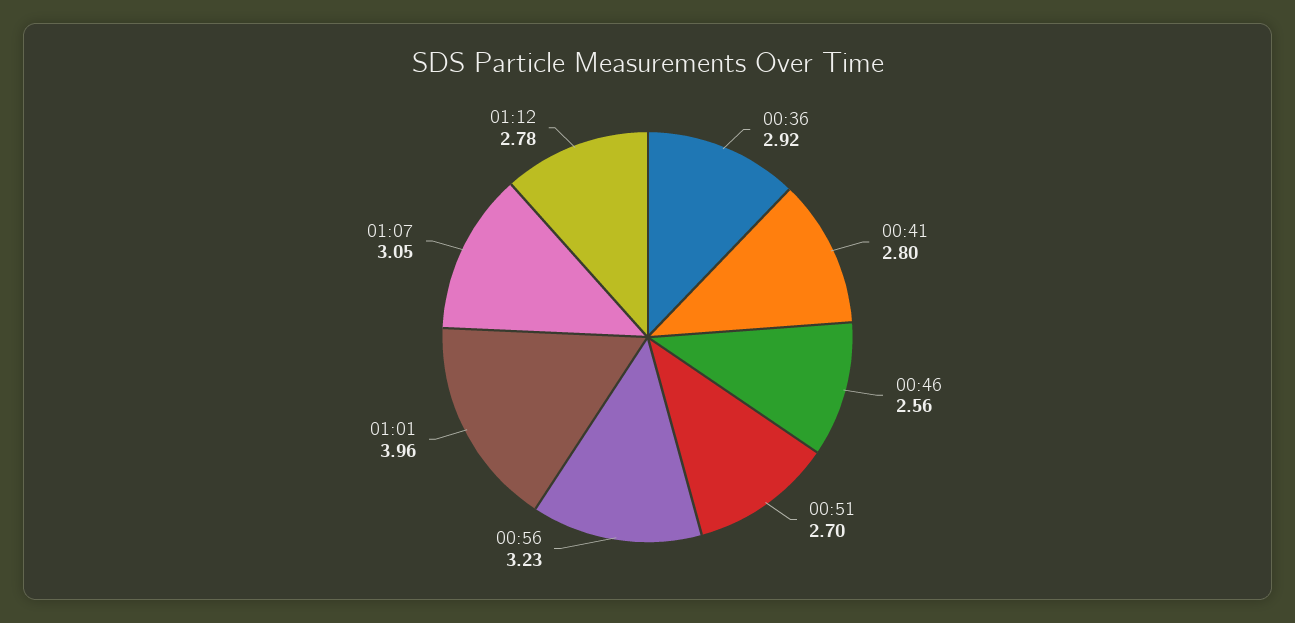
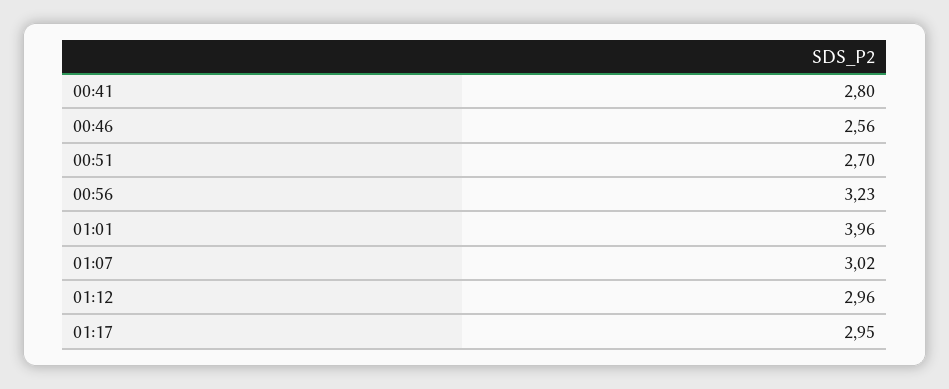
00:36: 2.92 -> none
01:07: 3.05 -> 3.02
01:12: 2.78 -> 2.96
01:17: none -> 2.95

